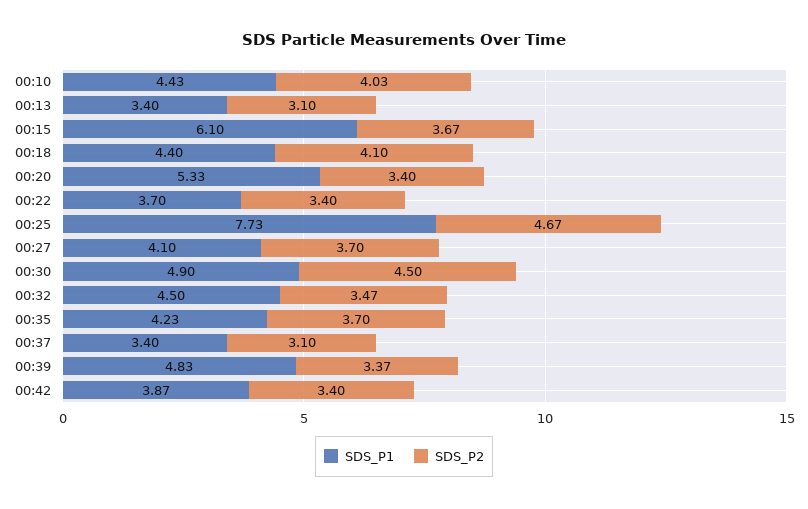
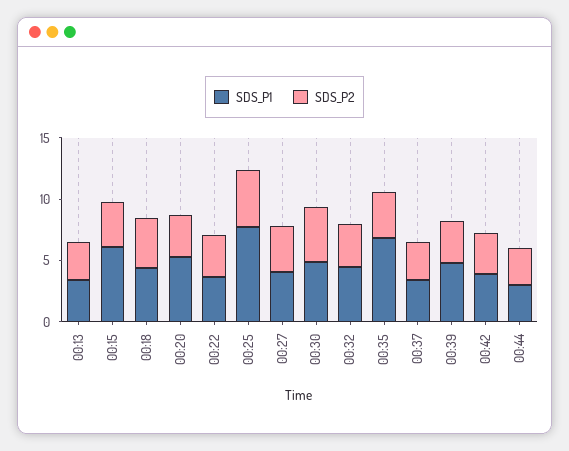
SDS_P1, 00:10: 4.43 -> none
SDS_P2, 00:10: 4.03 -> none
SDS_P1, 00:35: 4.23 -> 7
SDS_P1, 00:44: none -> 3
SDS_P2, 00:44: none -> 3

